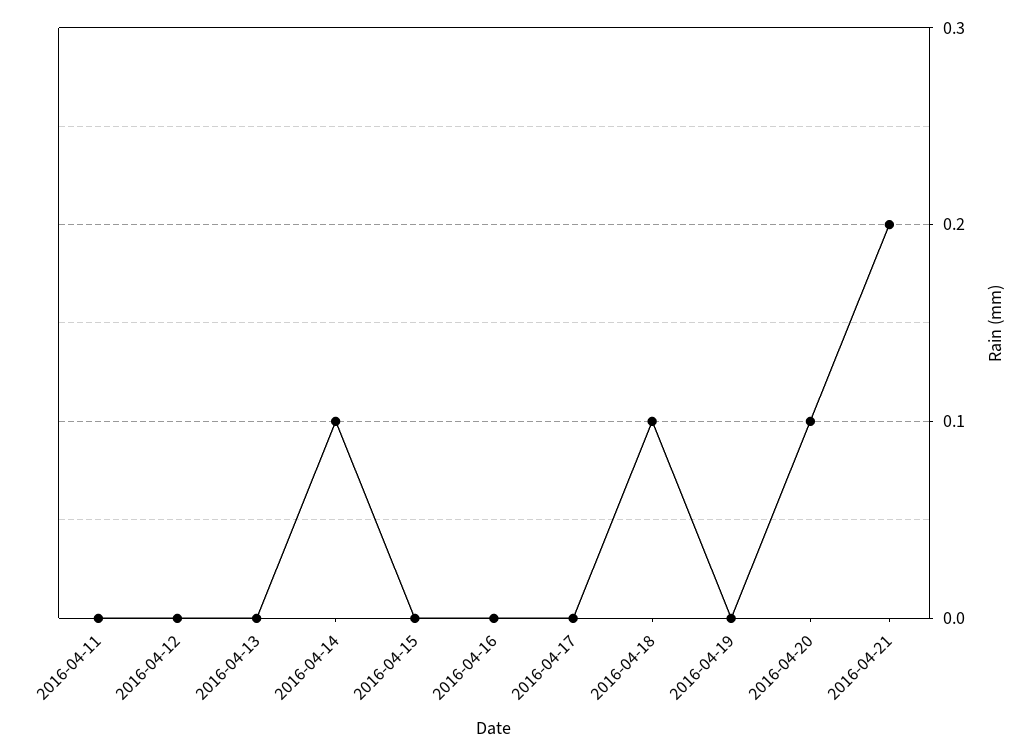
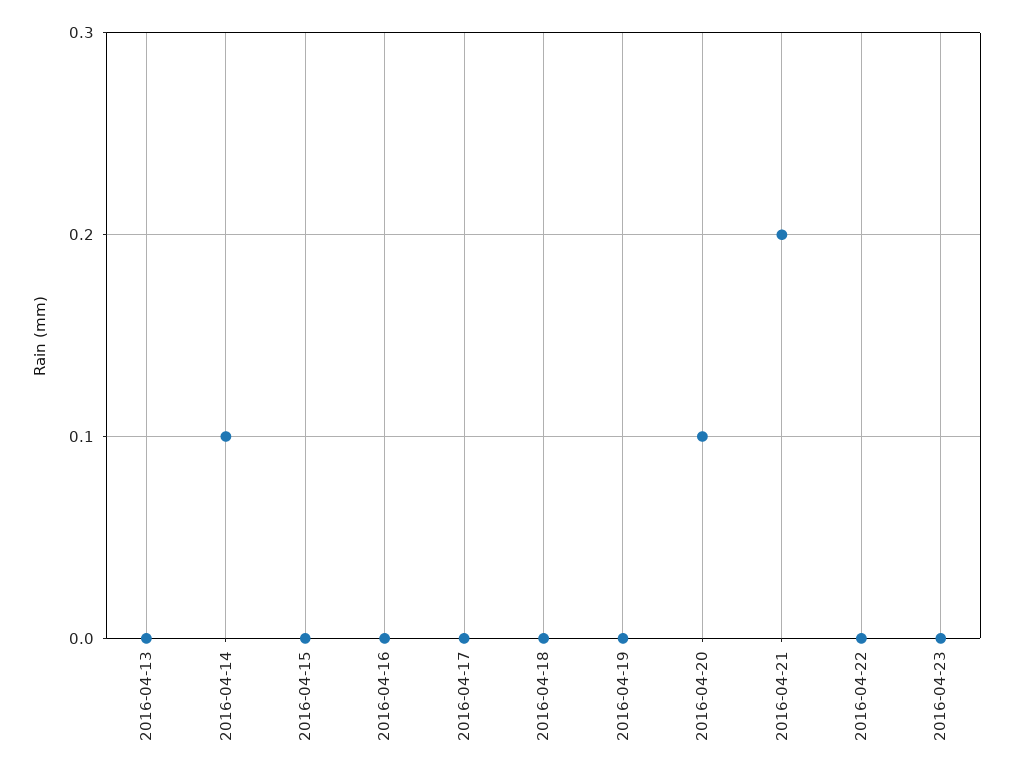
2016-04-11: 0 -> none
2016-04-12: 0 -> none
2016-04-18: 0.1 -> 0
2016-04-22: none -> 0
2016-04-23: none -> 0

